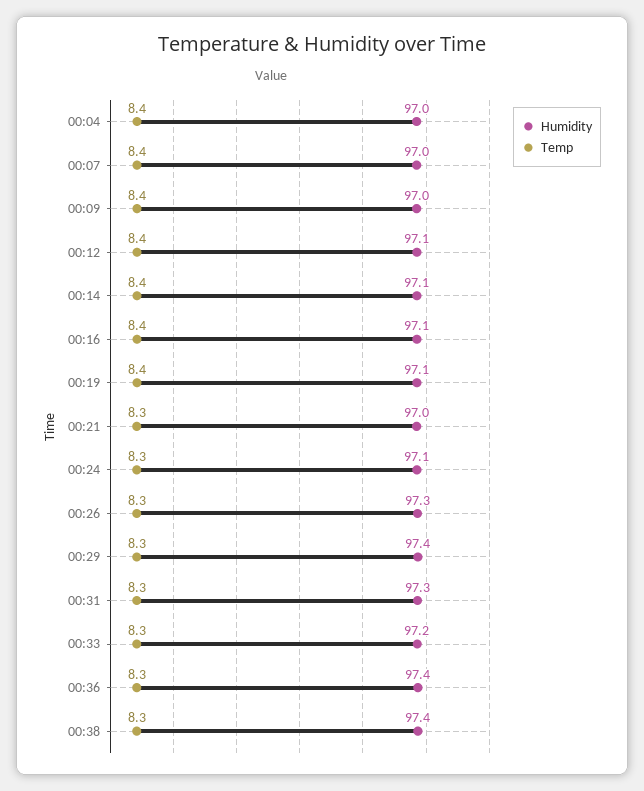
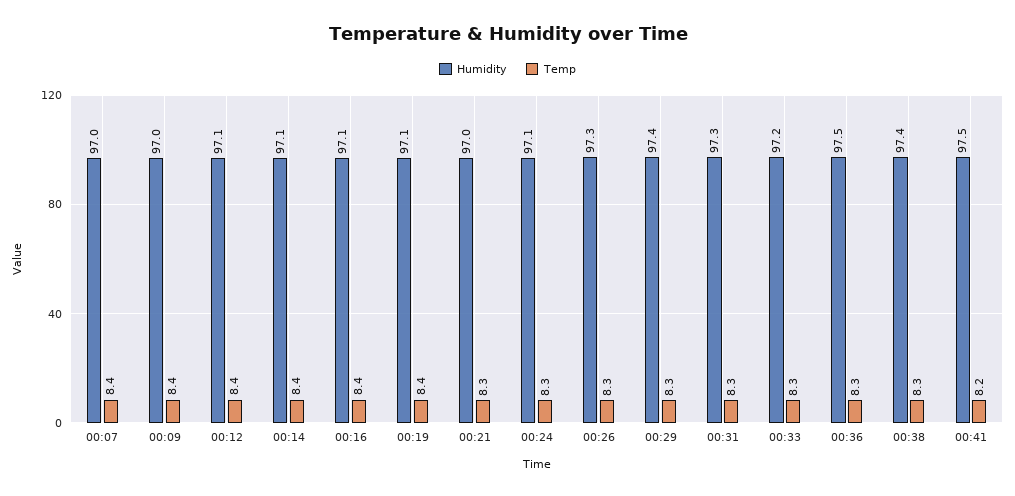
Humidity, 00:04: 97 -> none
Temp, 00:04: 8.4 -> none
Humidity, 00:36: 97.4 -> 97.5
Humidity, 00:41: none -> 97.5
Temp, 00:41: none -> 8.2

